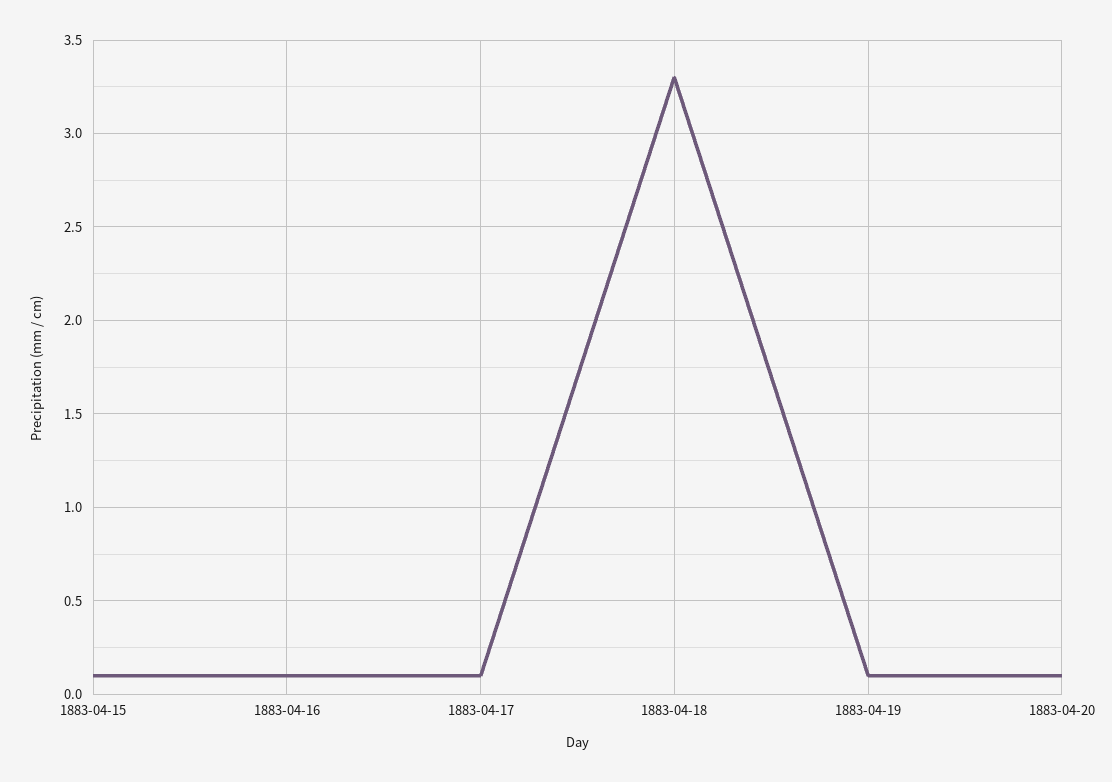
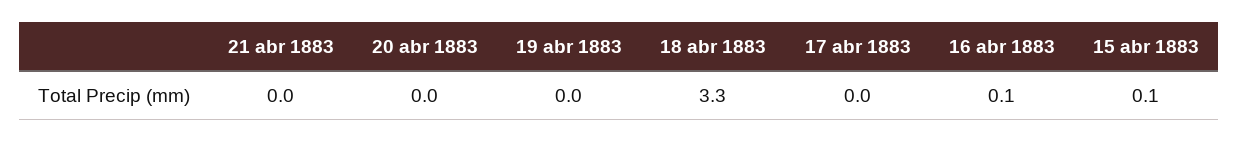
1883-04-17: 0.1 -> 0
1883-04-19: 0.1 -> 0
1883-04-20: 0.1 -> 0
21 abr 1883: none -> 0

